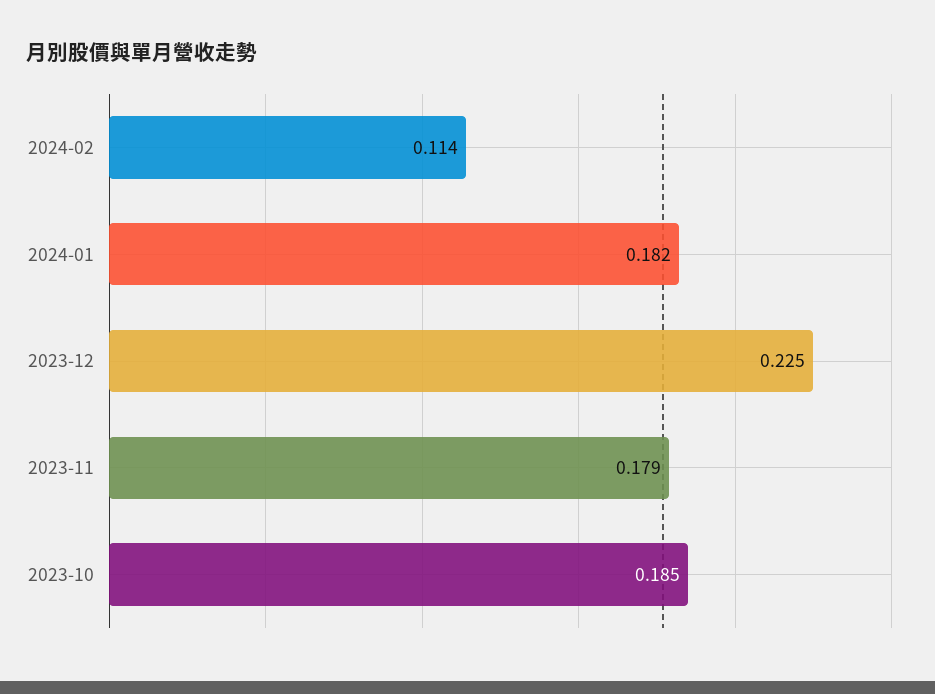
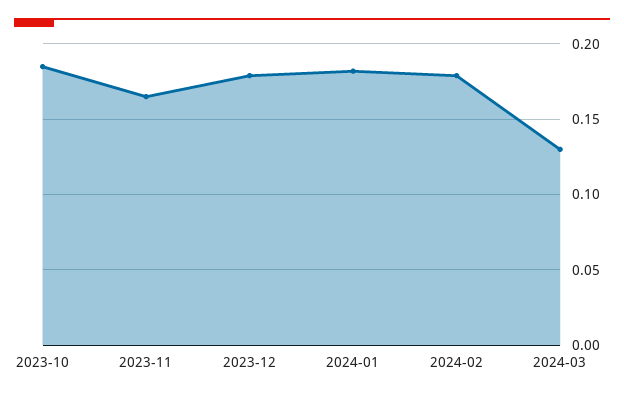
2024-02: 0.114 -> 0.18
2023-12: 0.225 -> 0.18
2023-11: 0.179 -> 0.165
2024-03: none -> 0.13

